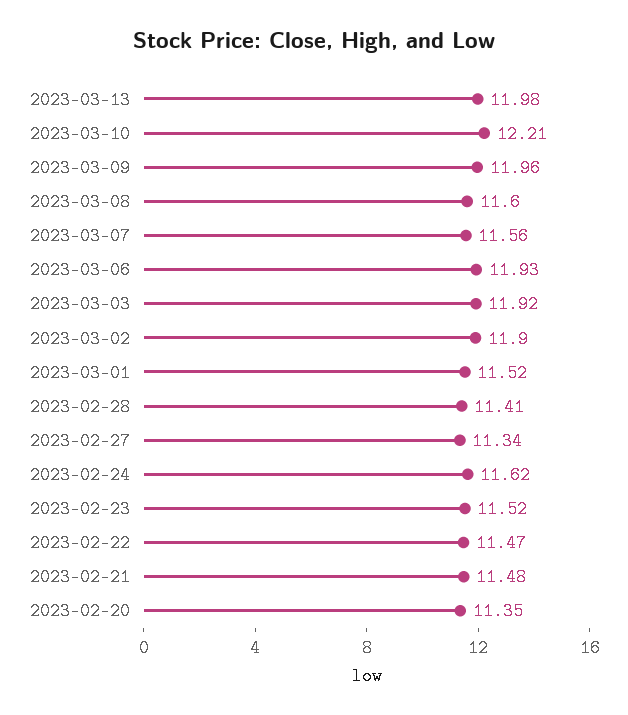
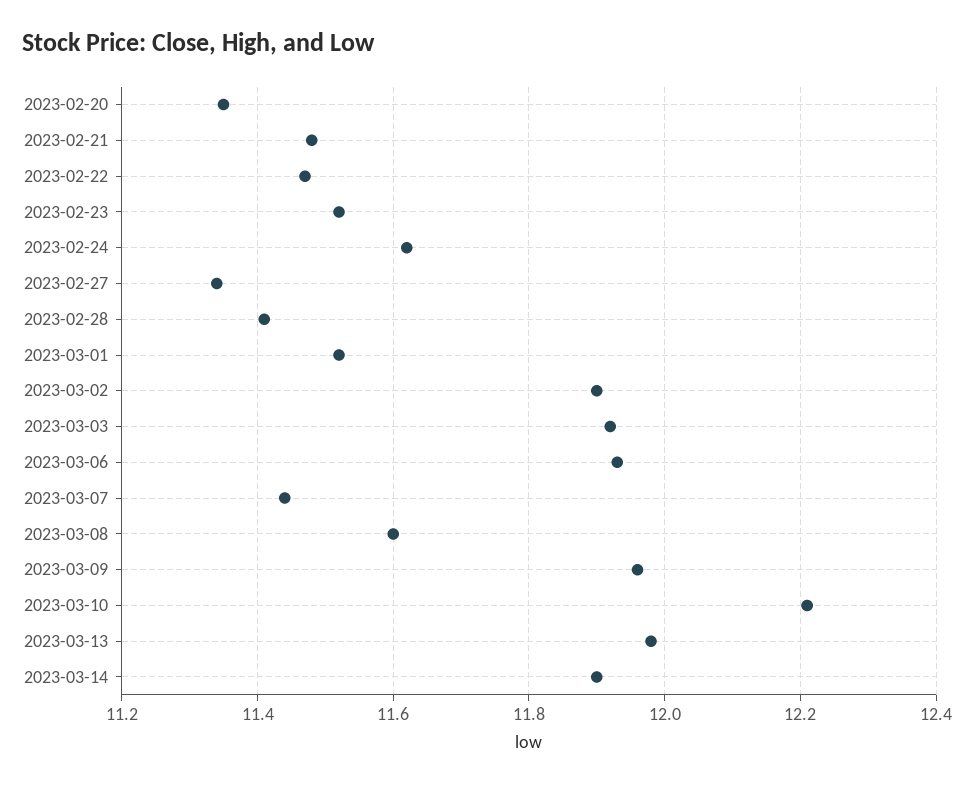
2023-03-07: 11.56 -> 11.45
2023-03-14: none -> 11.9

